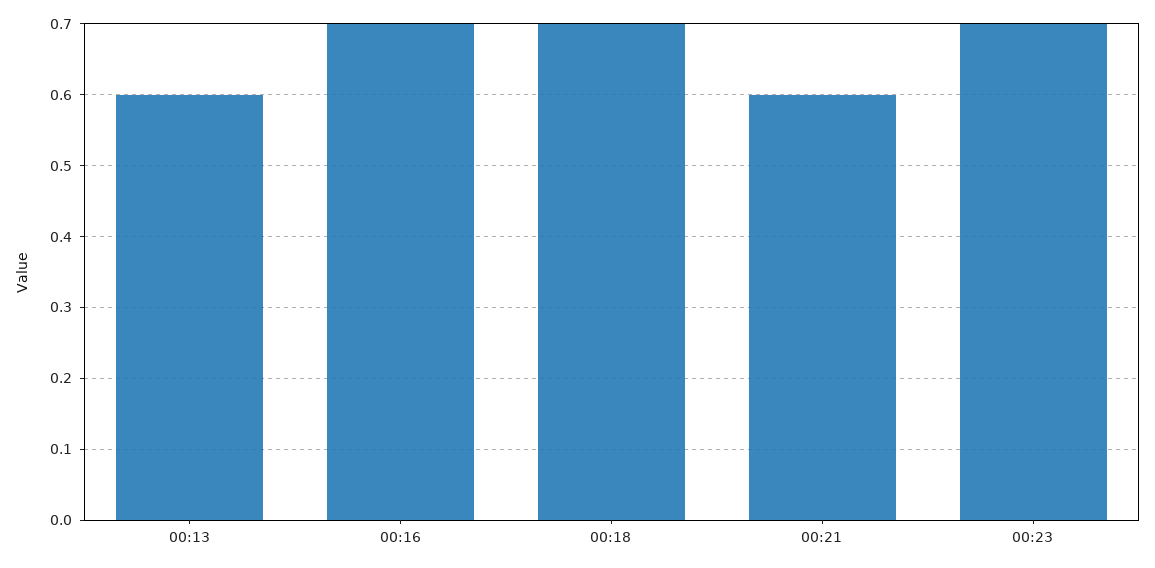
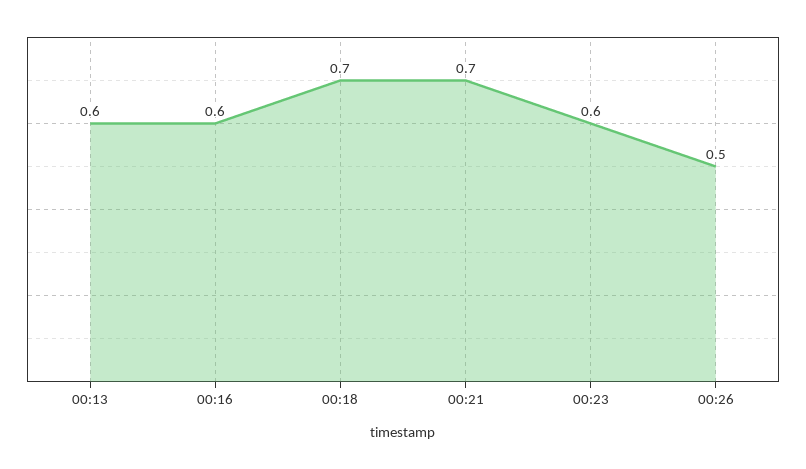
00:16: 0.7 -> 0.6
00:21: 0.6 -> 0.7
00:23: 0.7 -> 0.6
00:26: none -> 0.5

